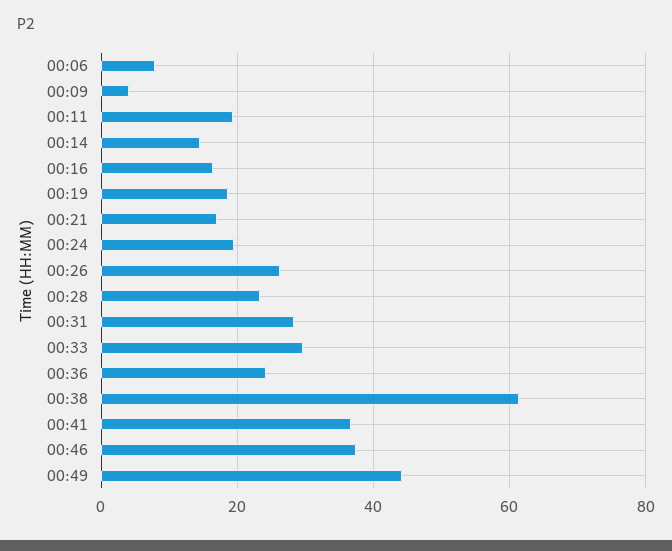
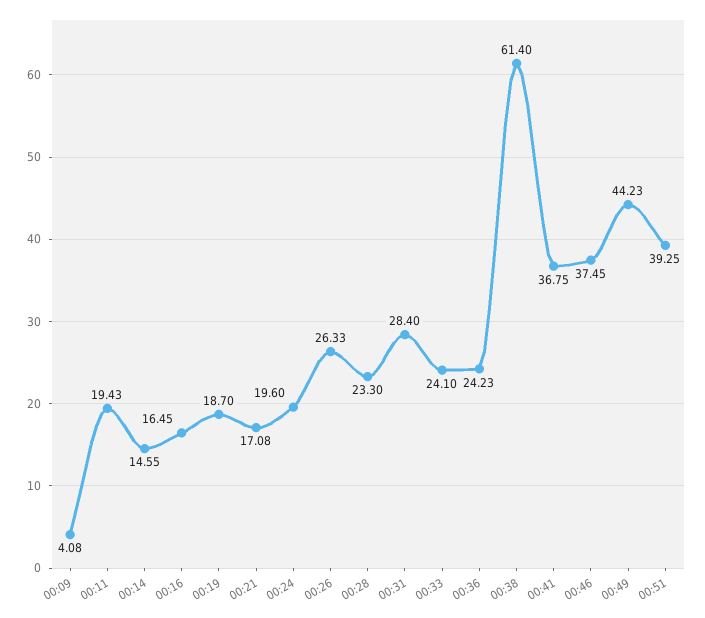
00:06: 8 -> none
00:33: 30 -> 24.1
00:51: none -> 39.25

